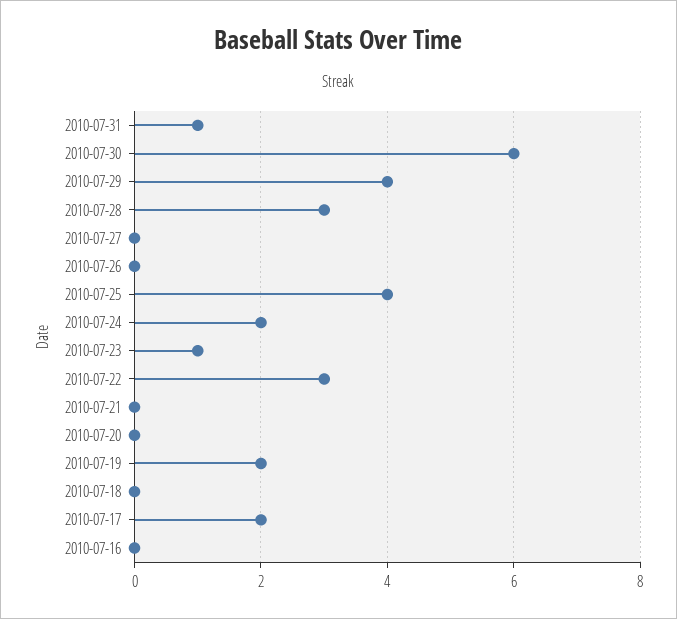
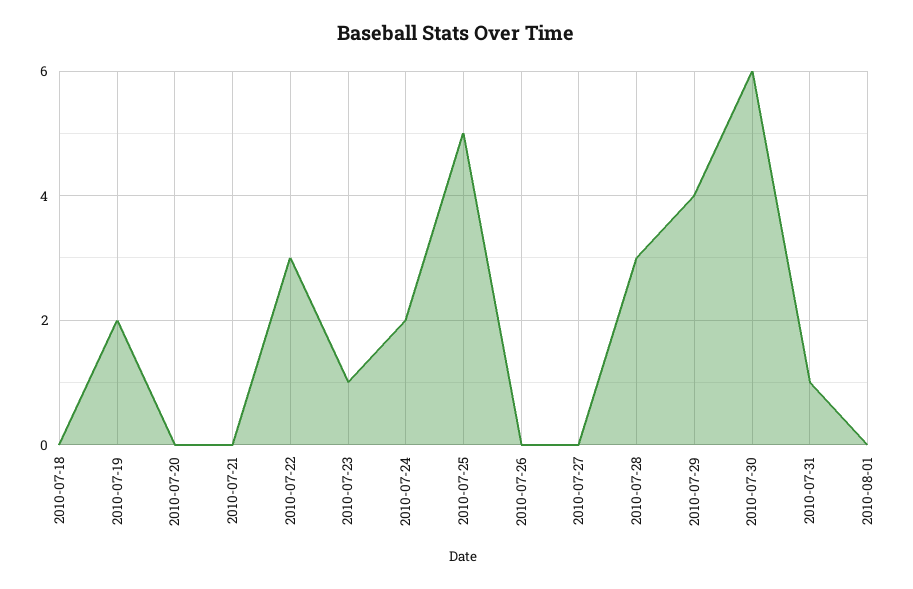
2010-07-25: 4 -> 5
2010-07-17: 2 -> none
2010-07-16: 0 -> none
2010-08-01: none -> 0

